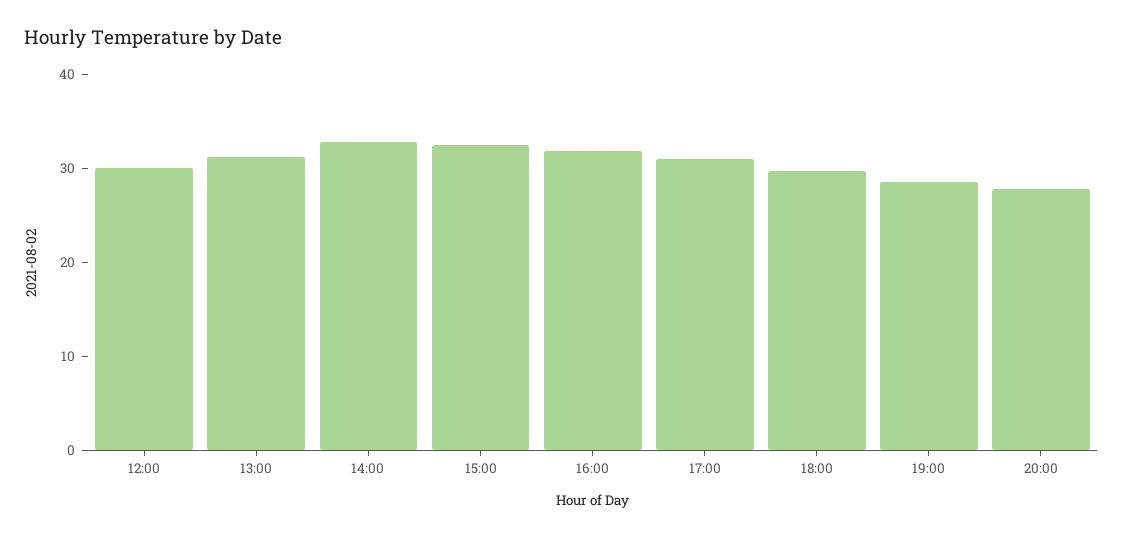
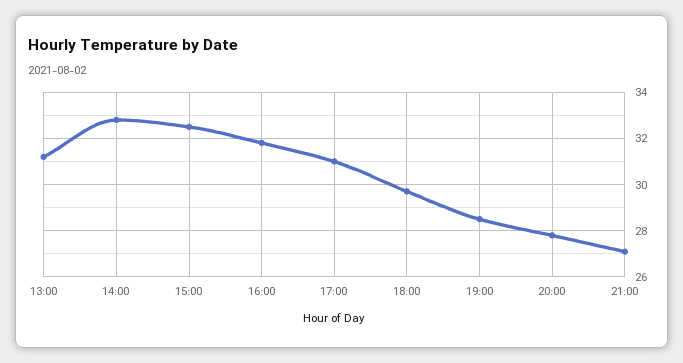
12:00: 30 -> none
21:00: none -> 27

